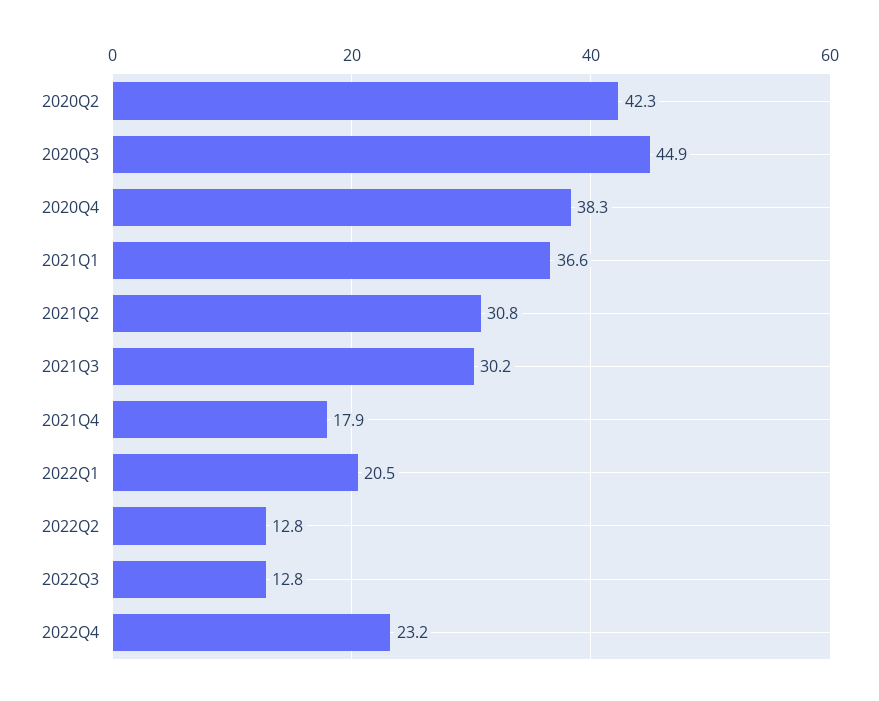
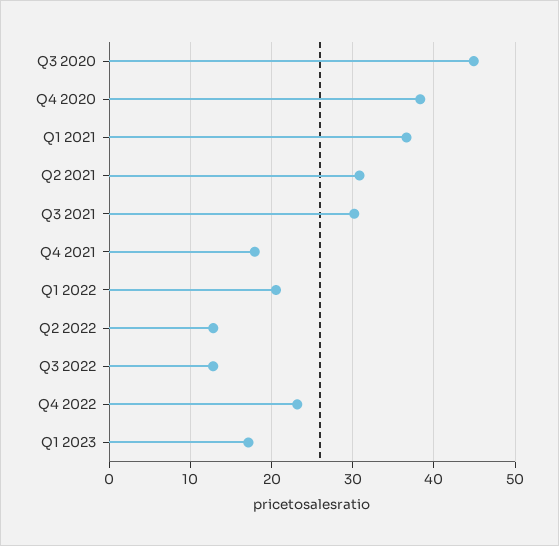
2020Q2: 42.3 -> none
Q1 2023: none -> 17

